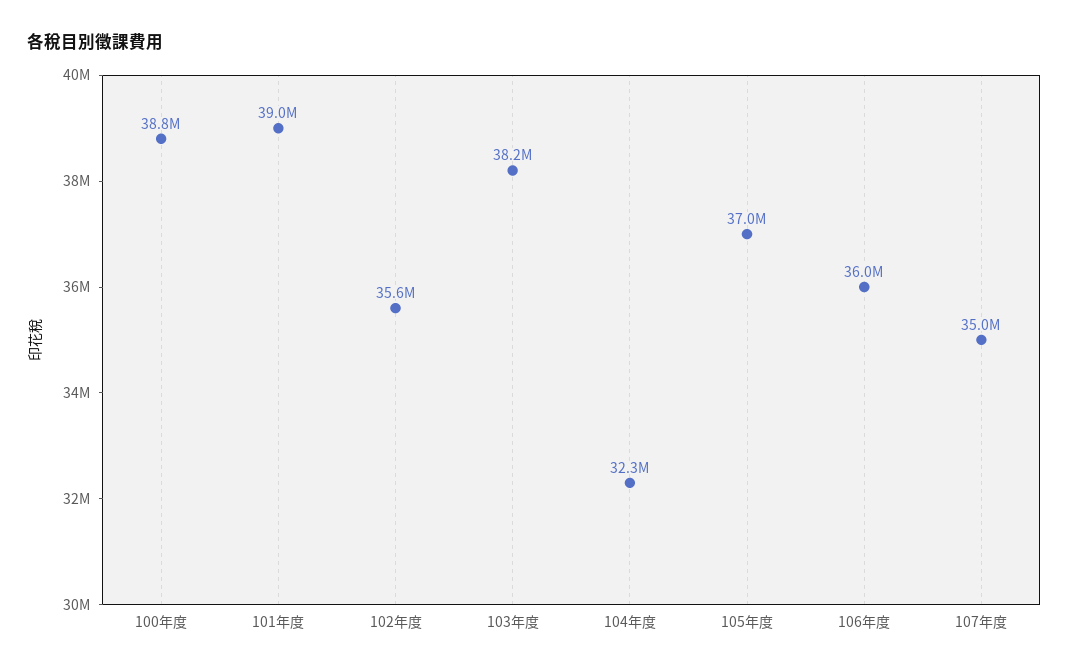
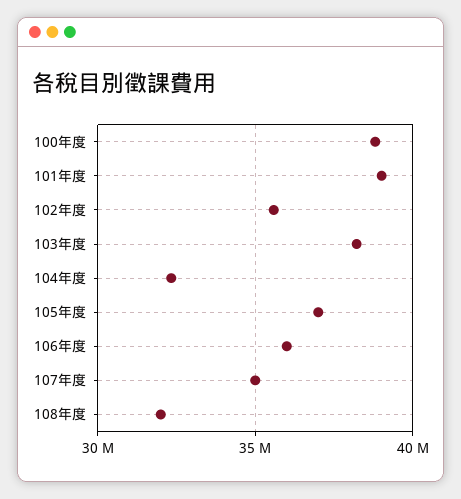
108年度: none -> 32000000

